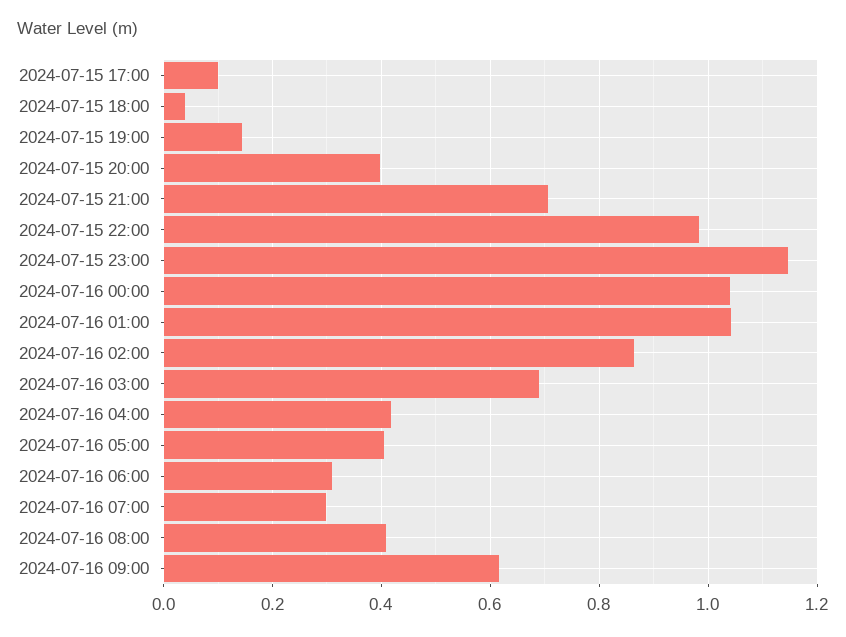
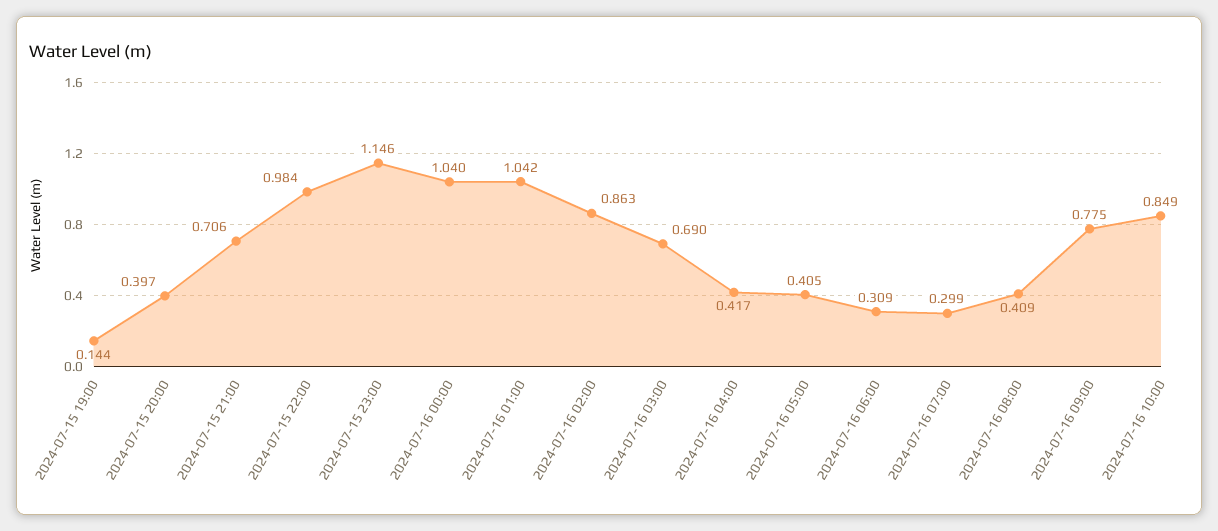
2024-07-15 17:00: 0.1 -> none
2024-07-15 18:00: 0.04 -> none
2024-07-16 09:00: 0.62 -> 0.775
2024-07-16 10:00: none -> 0.849

